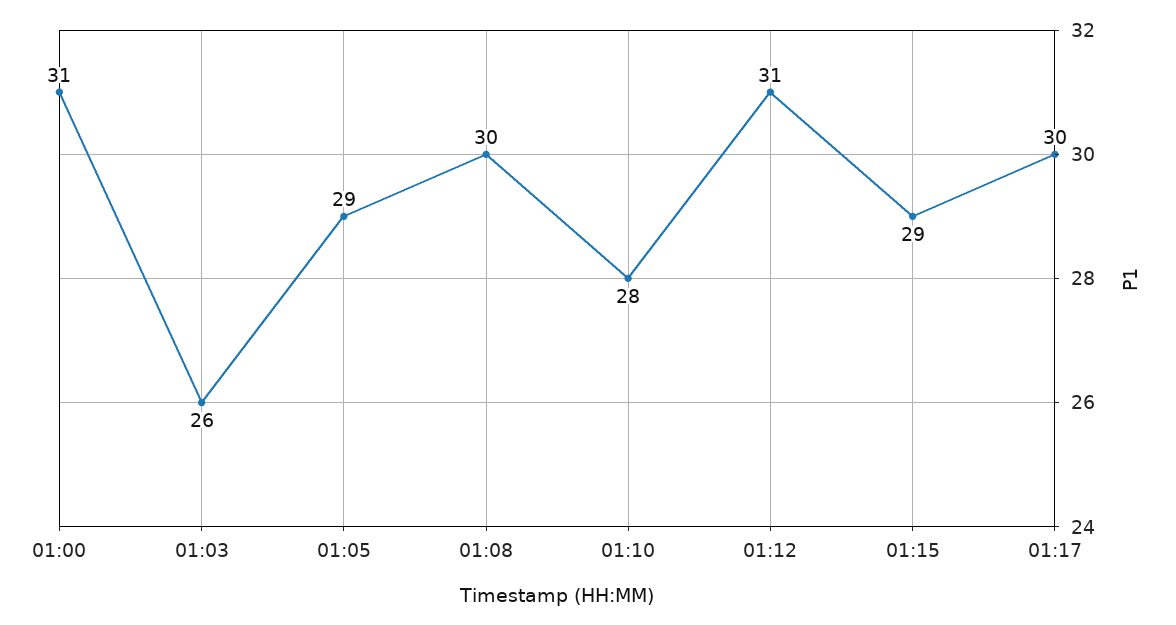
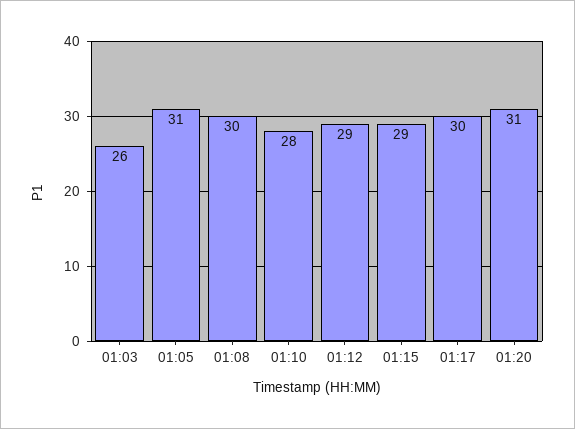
01:00: 31 -> none
01:05: 29 -> 31
01:12: 31 -> 29
01:20: none -> 31

